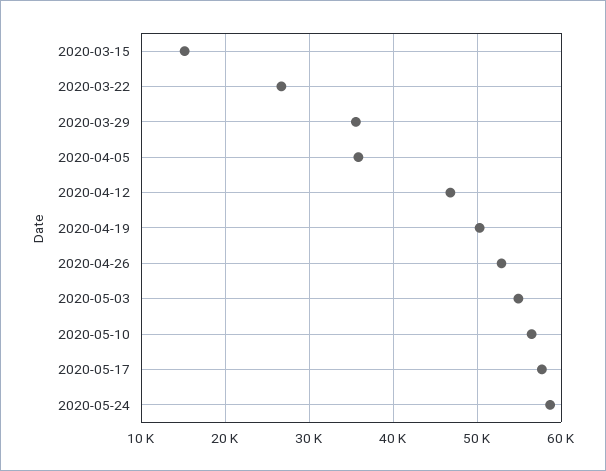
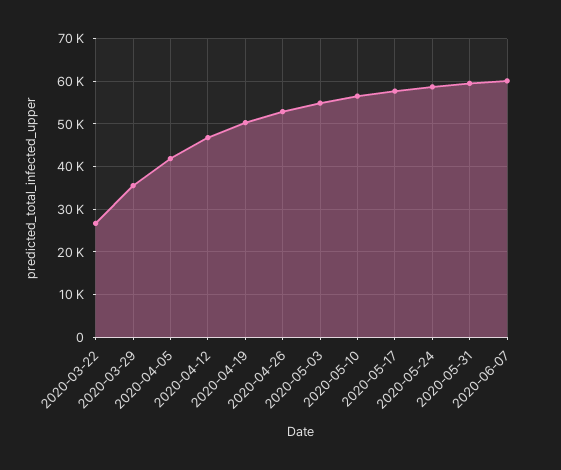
2020-03-15: 15000 -> none
2020-04-05: 36000 -> 42000
2020-05-31: none -> 60000
2020-06-07: none -> 60000

